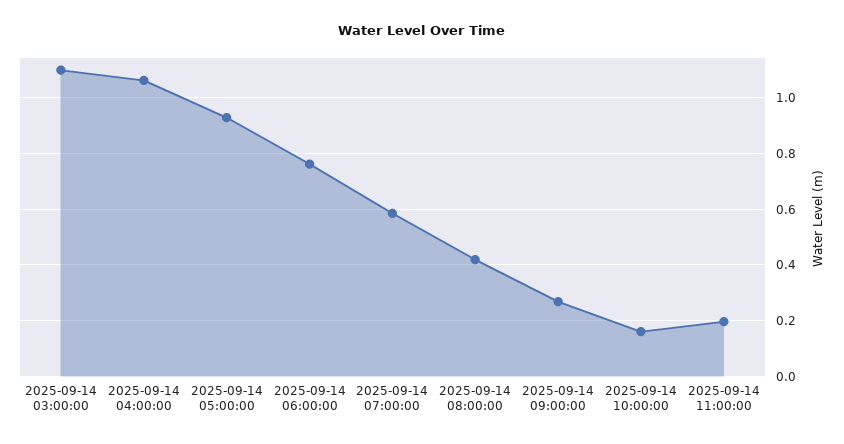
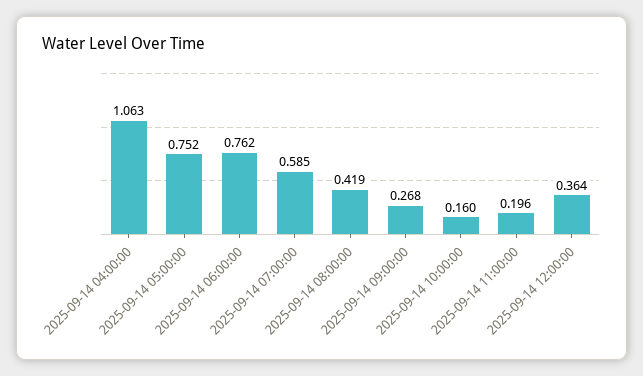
2025-09-14 03:00:00: 1.1 -> none
2025-09-14 05:00:00: 0.925 -> 0.752
2025-09-14 12:00:00: none -> 0.364

